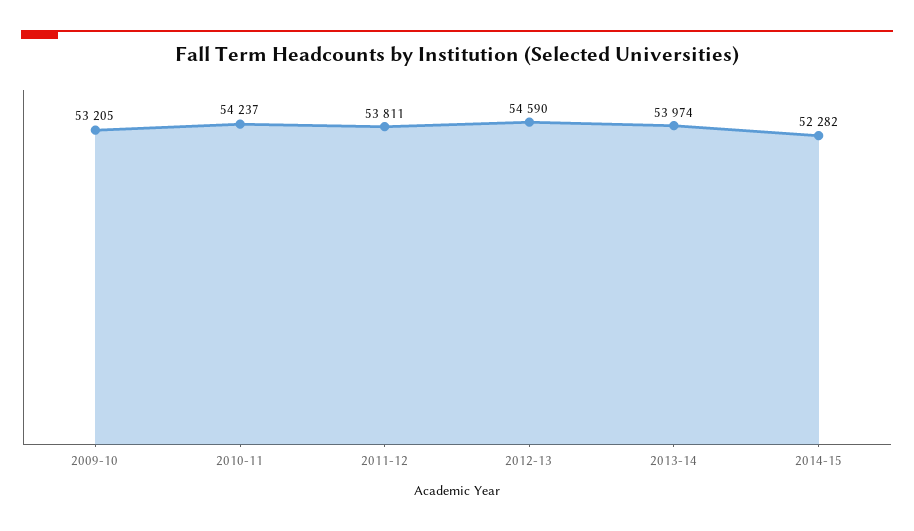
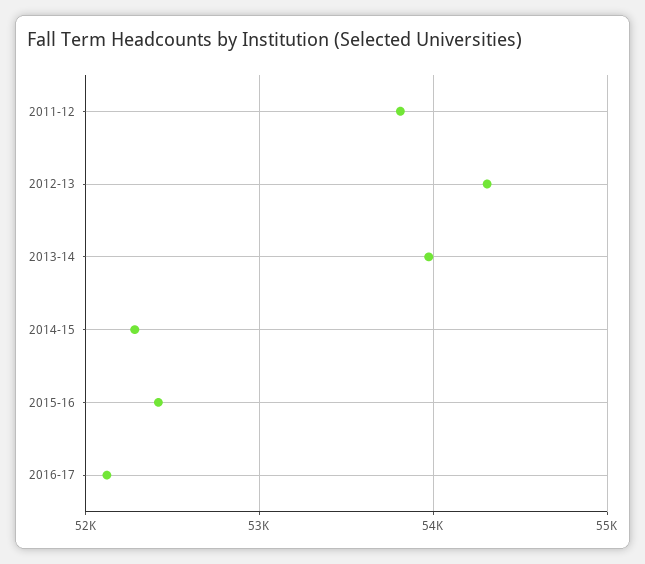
2009-10: 53205 -> none
2010-11: 54237 -> none
2012-13: 54590 -> 54300
2015-16: none -> 52400
2016-17: none -> 52100

